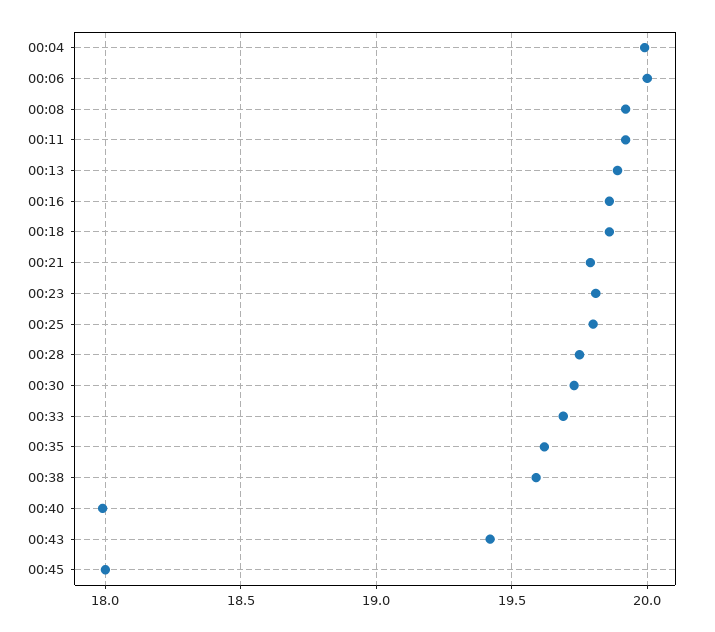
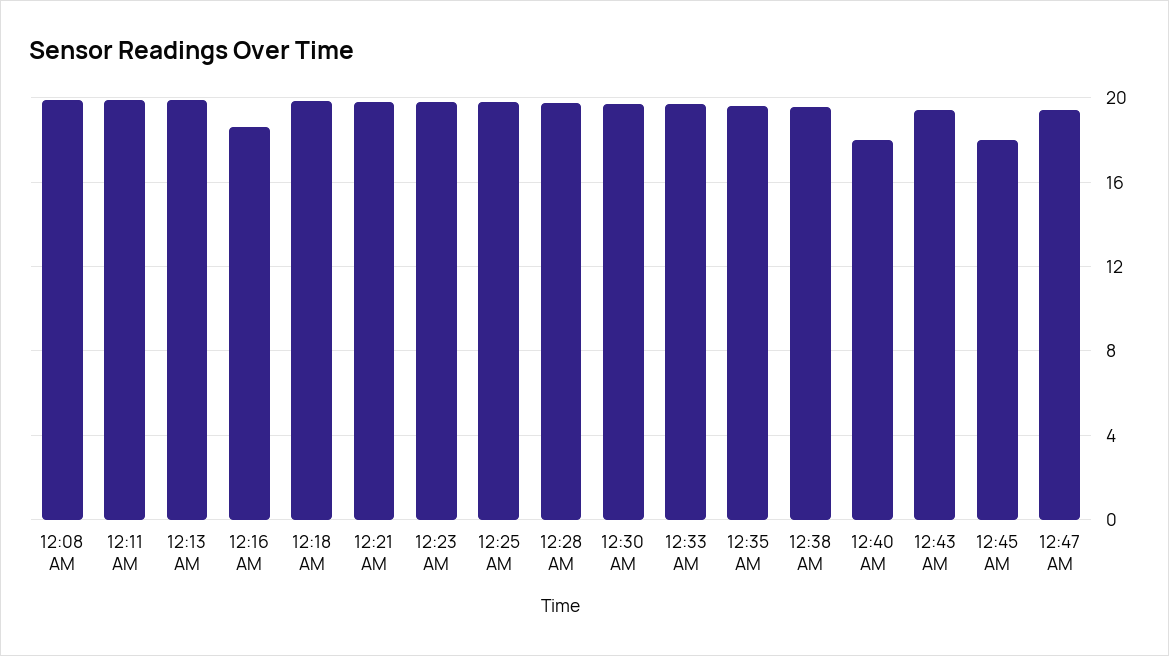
00:04: 20 -> none
00:06: 20 -> none
00:16: 19.85 -> 18.5
12:47 AM: none -> 19.5

